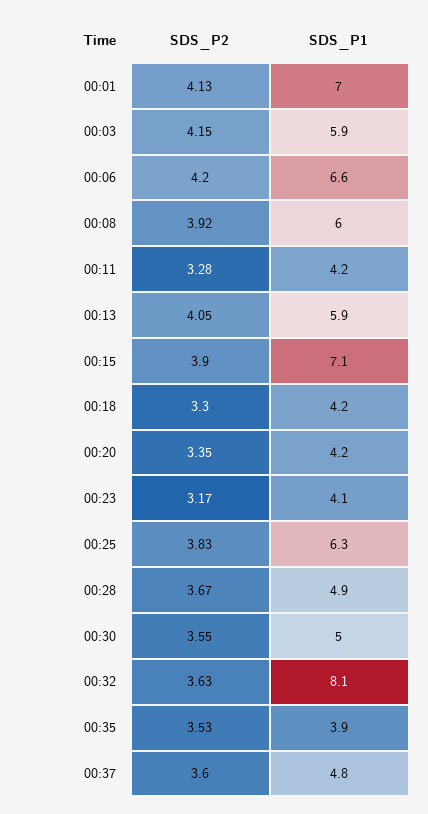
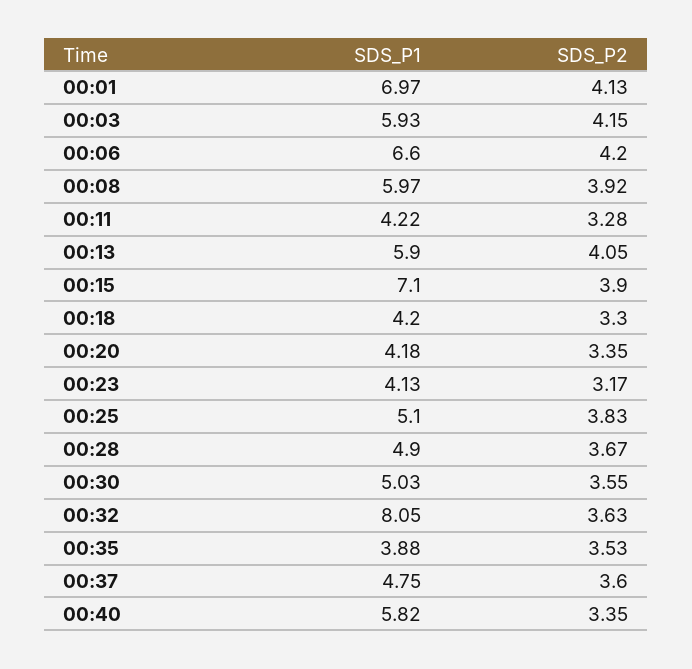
SDS_P1, 00:25: 6.3 -> 5.1
SDS_P1, 00:40: none -> 5.82
SDS_P2, 00:40: none -> 3.35

